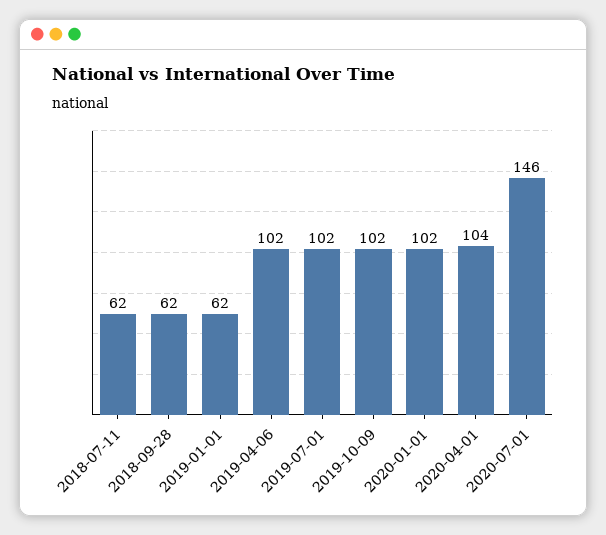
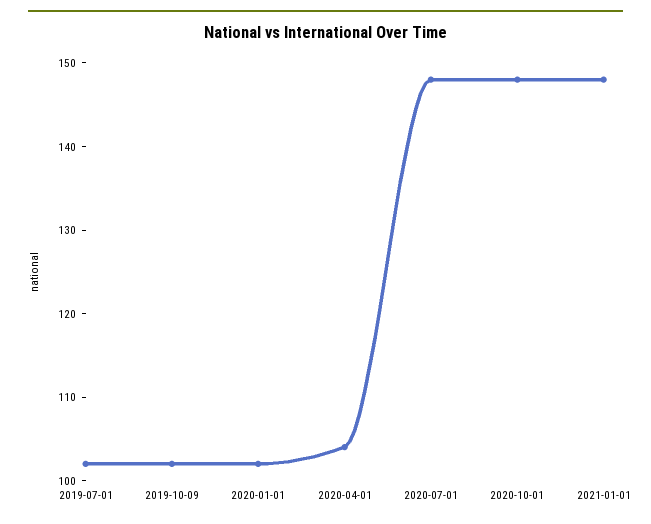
2018-07-11: 62 -> none
2018-09-28: 62 -> none
2019-01-01: 62 -> none
2019-04-06: 102 -> none
2020-07-01: 146 -> 148
2020-10-01: none -> 148
2021-01-01: none -> 148

